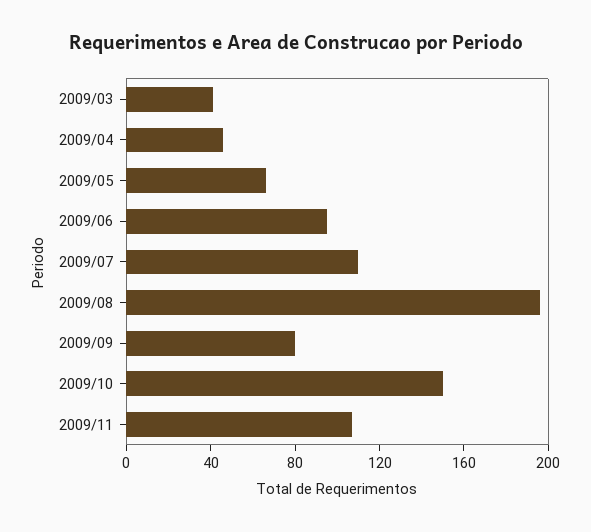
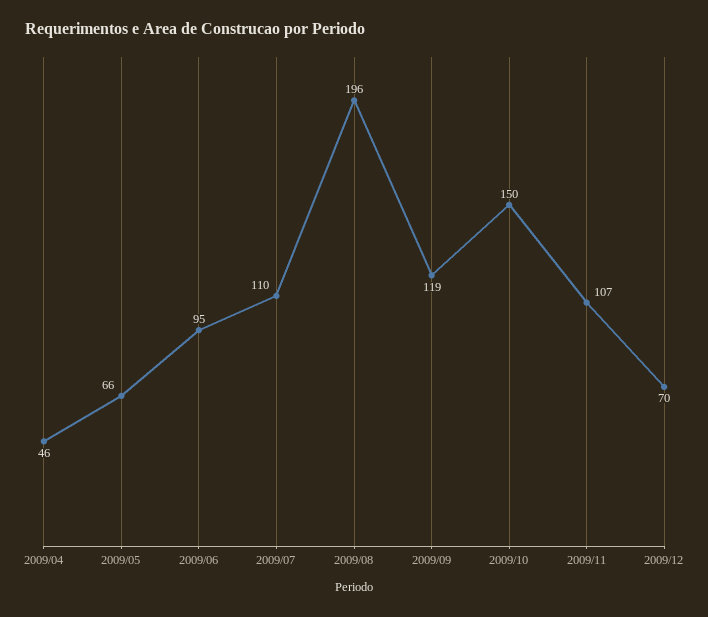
2009/03: 40 -> none
2009/09: 80 -> 119
2009/12: none -> 70

